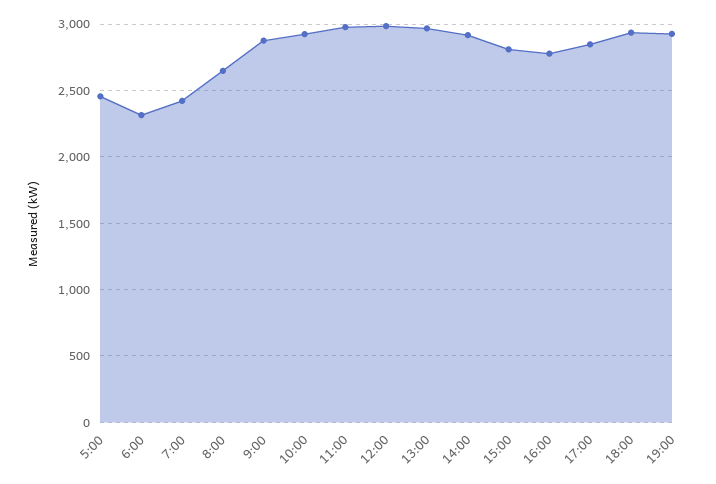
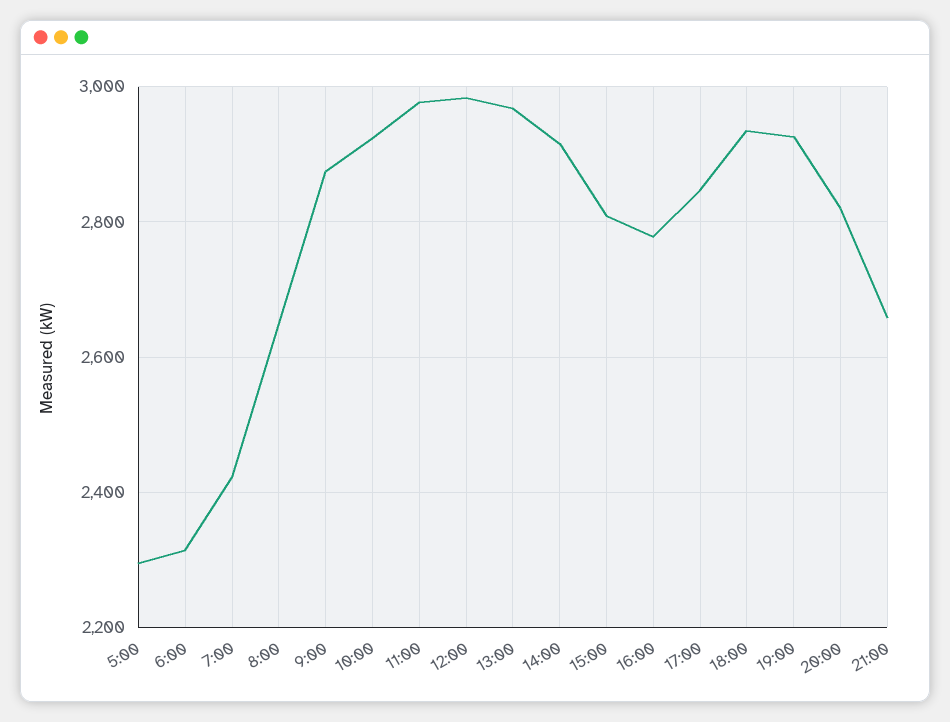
5:00: 2450 -> 2300
20:00: none -> 2820
21:00: none -> 2660

